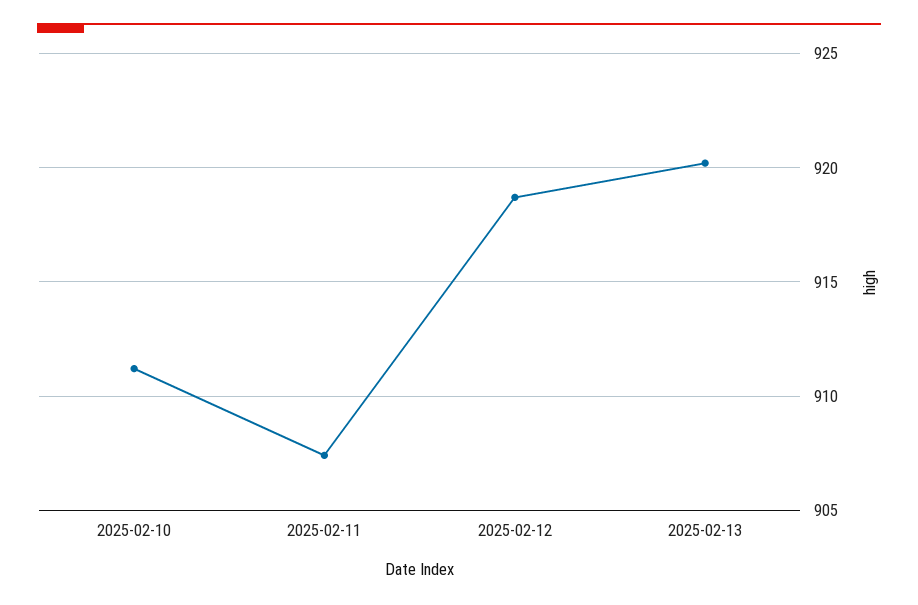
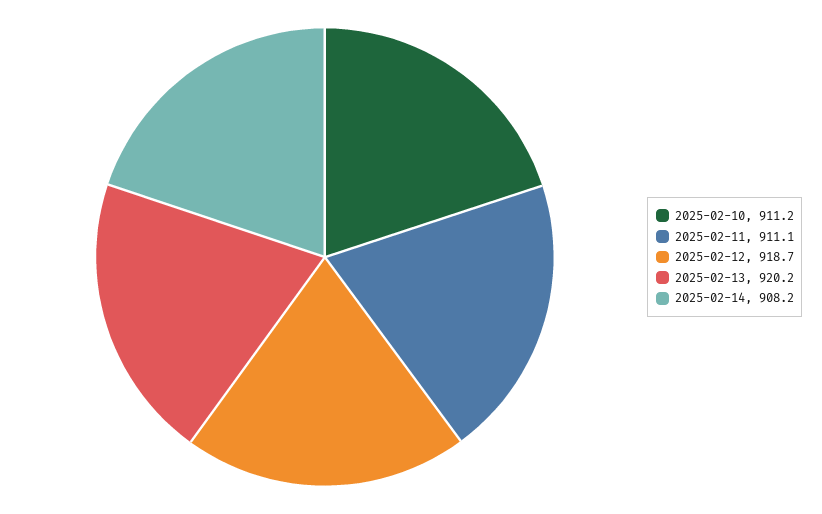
2025-02-11: 907.5 -> 911.1
2025-02-14: none -> 908.2

